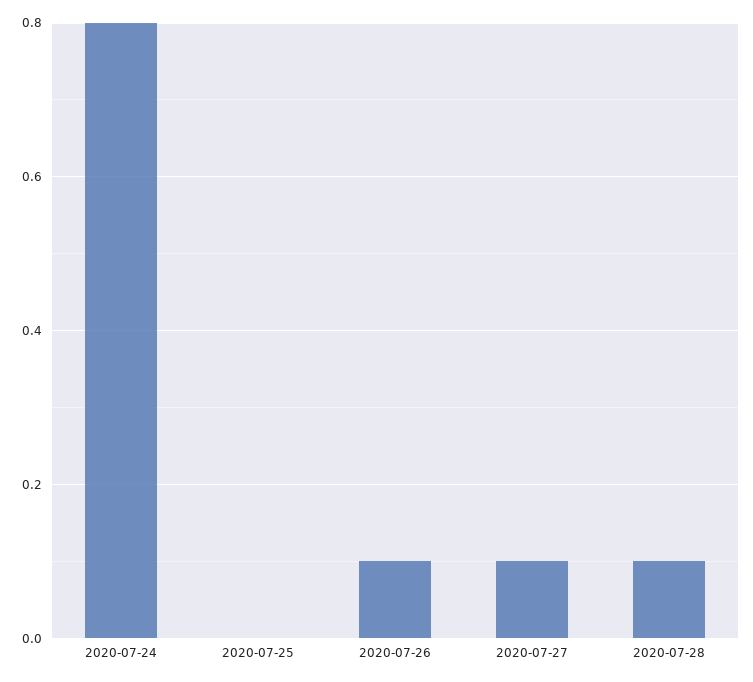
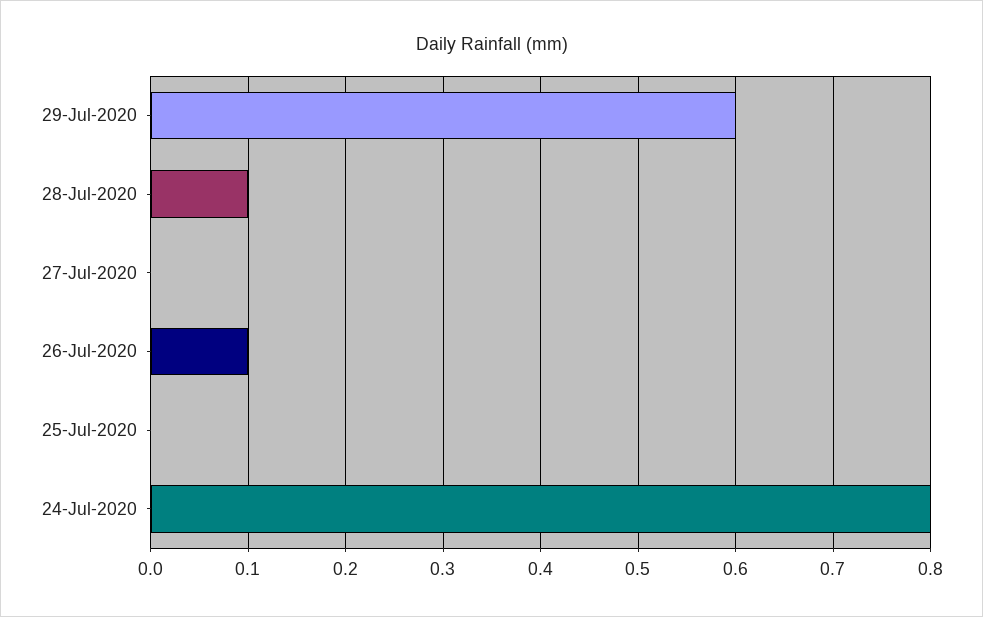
2020-07-27: 0.1 -> 0
29-Jul-2020: none -> 0.6

